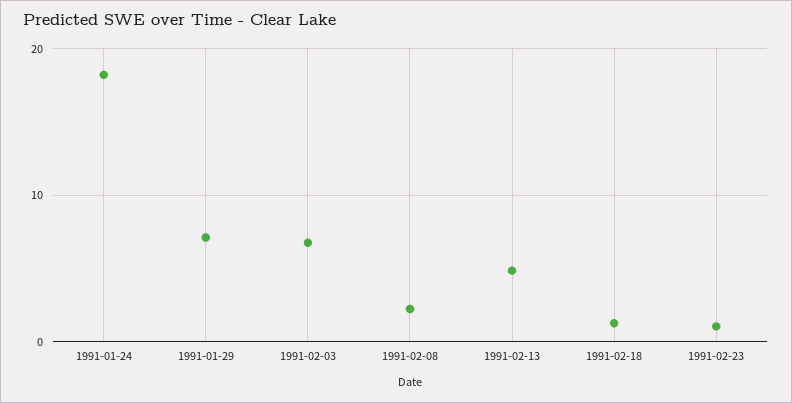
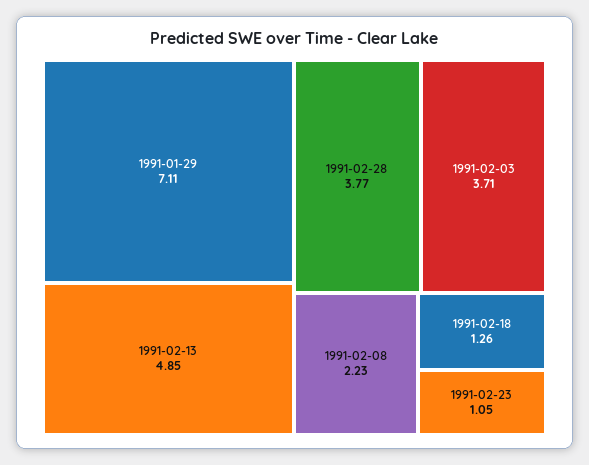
1991-01-24: 18 -> none
1991-02-03: 7 -> 3.71
1991-02-28: none -> 3.77

